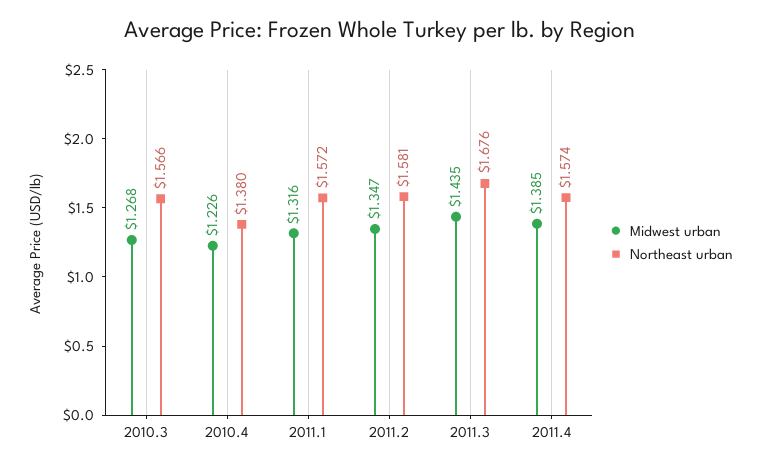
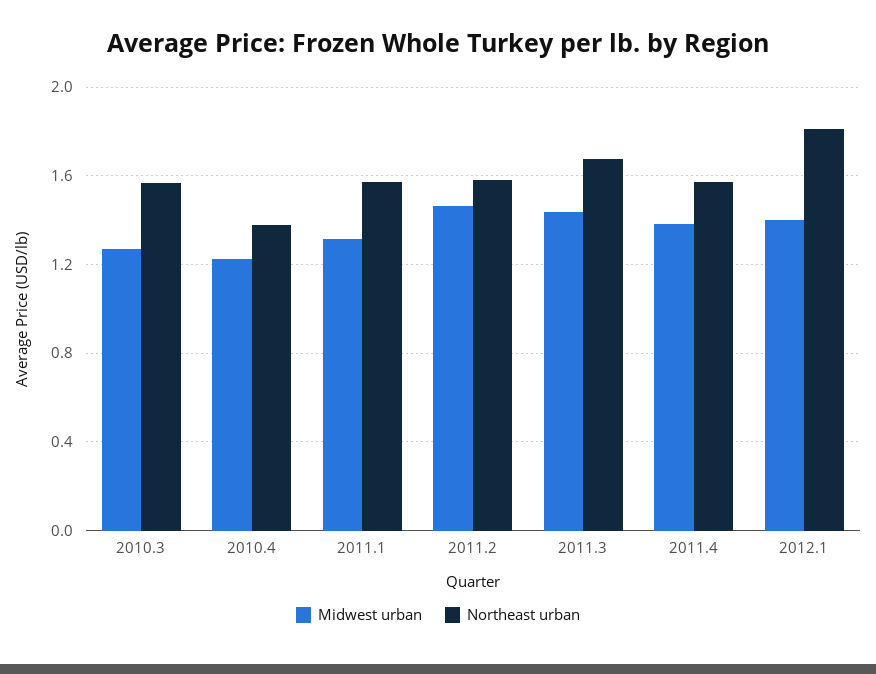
Midwest urban, 2011.2: 1.347 -> 1.45
Midwest urban, 2012.1: none -> 1.4
Northeast urban, 2012.1: none -> 1.8

